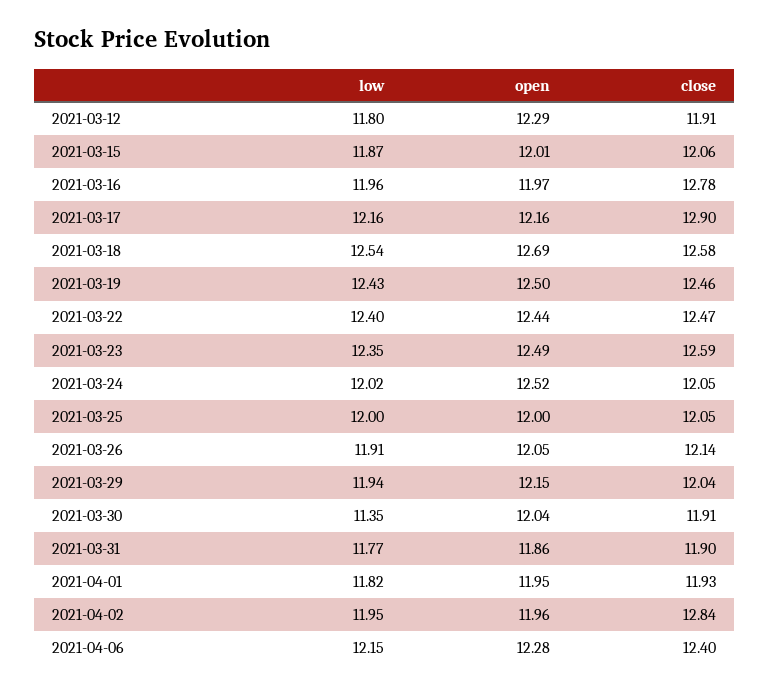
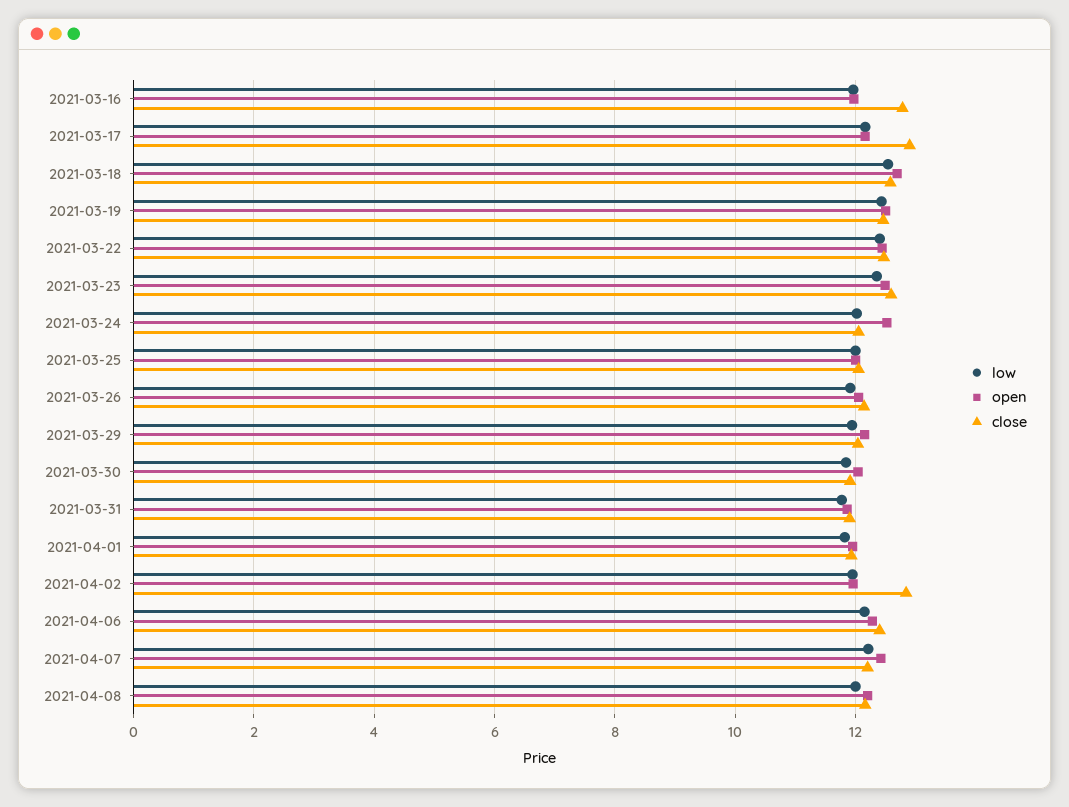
low, 2021-03-12: 11.8 -> none
open, 2021-03-12: 12.29 -> none
close, 2021-03-12: 11.91 -> none
low, 2021-03-15: 11.87 -> none
open, 2021-03-15: 12.01 -> none
close, 2021-03-15: 12.06 -> none
low, 2021-03-30: 11.35 -> 11.8
low, 2021-04-07: none -> 12.2
open, 2021-04-07: none -> 12.4
close, 2021-04-07: none -> 12.2
low, 2021-04-08: none -> 12
open, 2021-04-08: none -> 12.2
close, 2021-04-08: none -> 12.2

